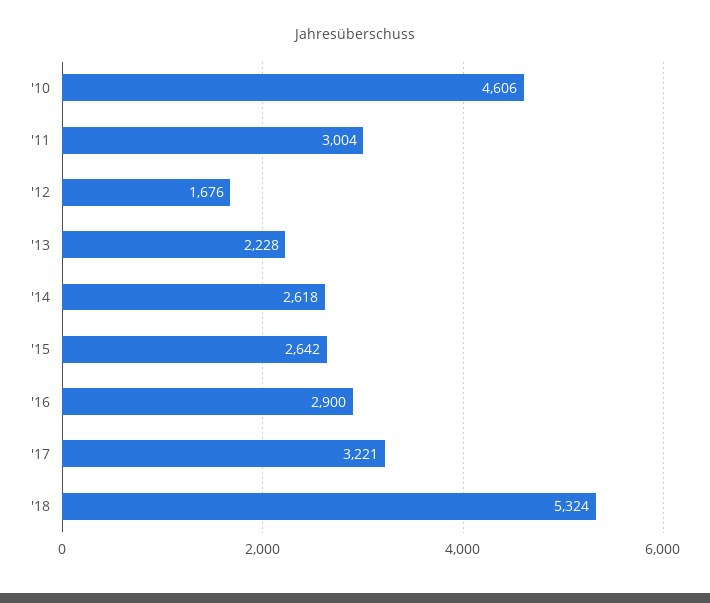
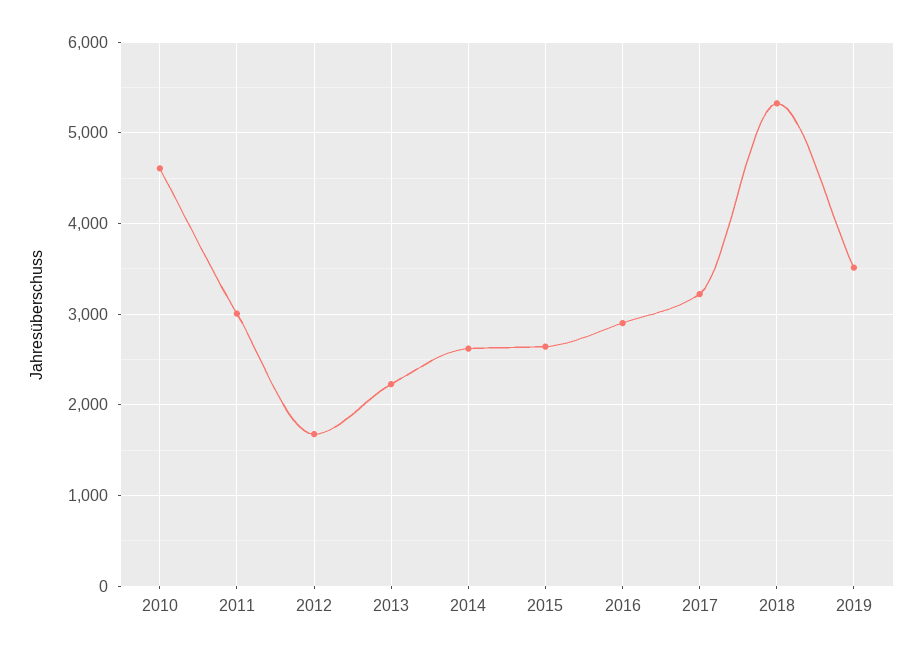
2019: none -> 3500

